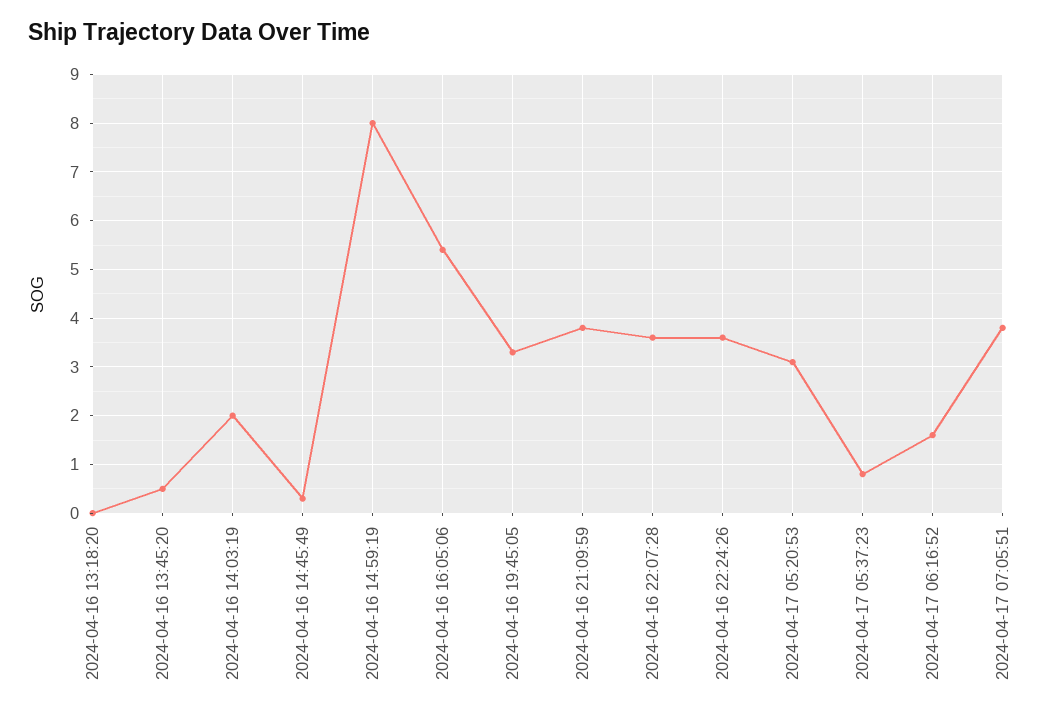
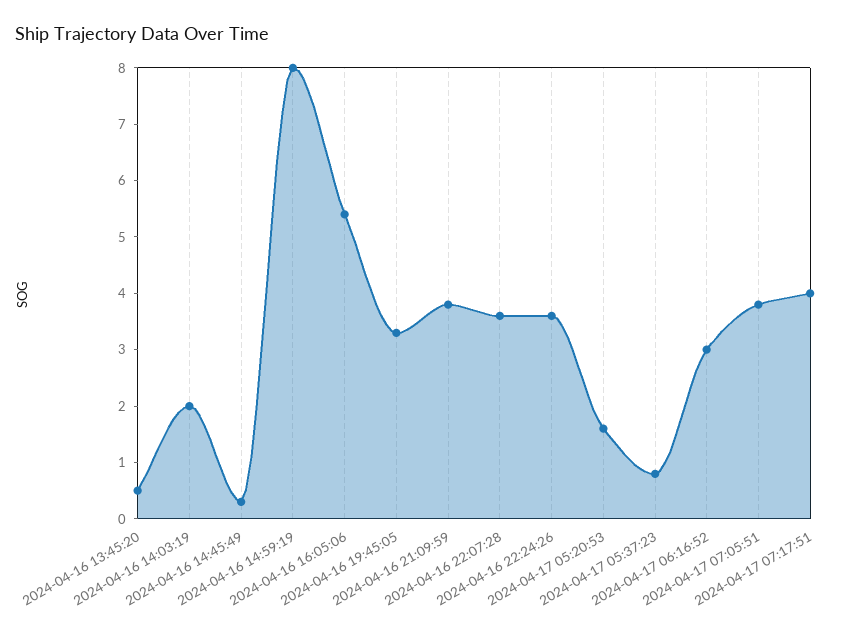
2024-04-16 13:18:20: 0 -> none
2024-04-17 05:20:53: 3 -> 1.5
2024-04-17 06:16:52: 1.5 -> 3
2024-04-17 07:17:51: none -> 4

